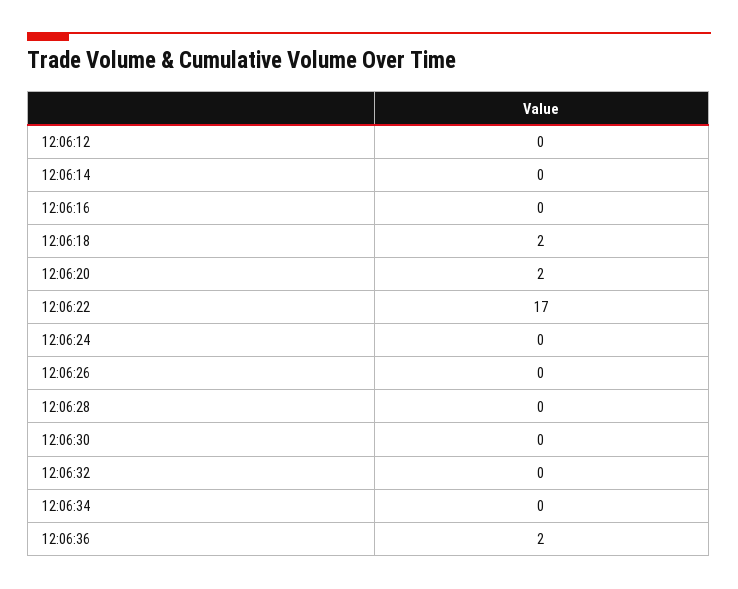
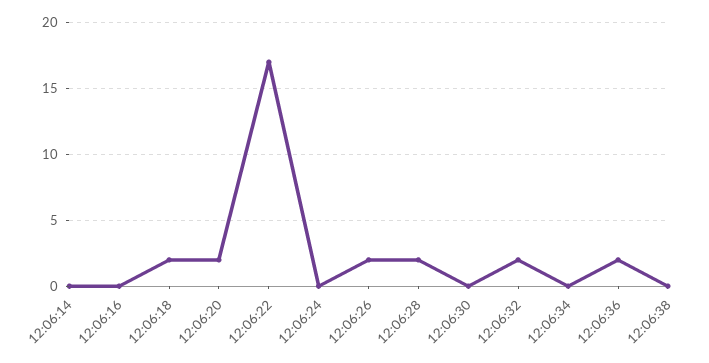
12:06:12: 0 -> none
12:06:26: 0 -> 2
12:06:28: 0 -> 2
12:06:32: 0 -> 2
12:06:38: none -> 0

